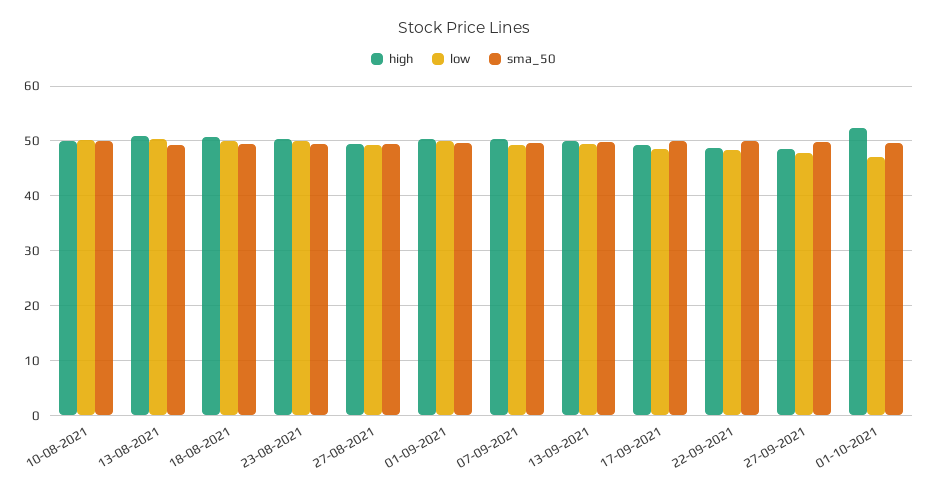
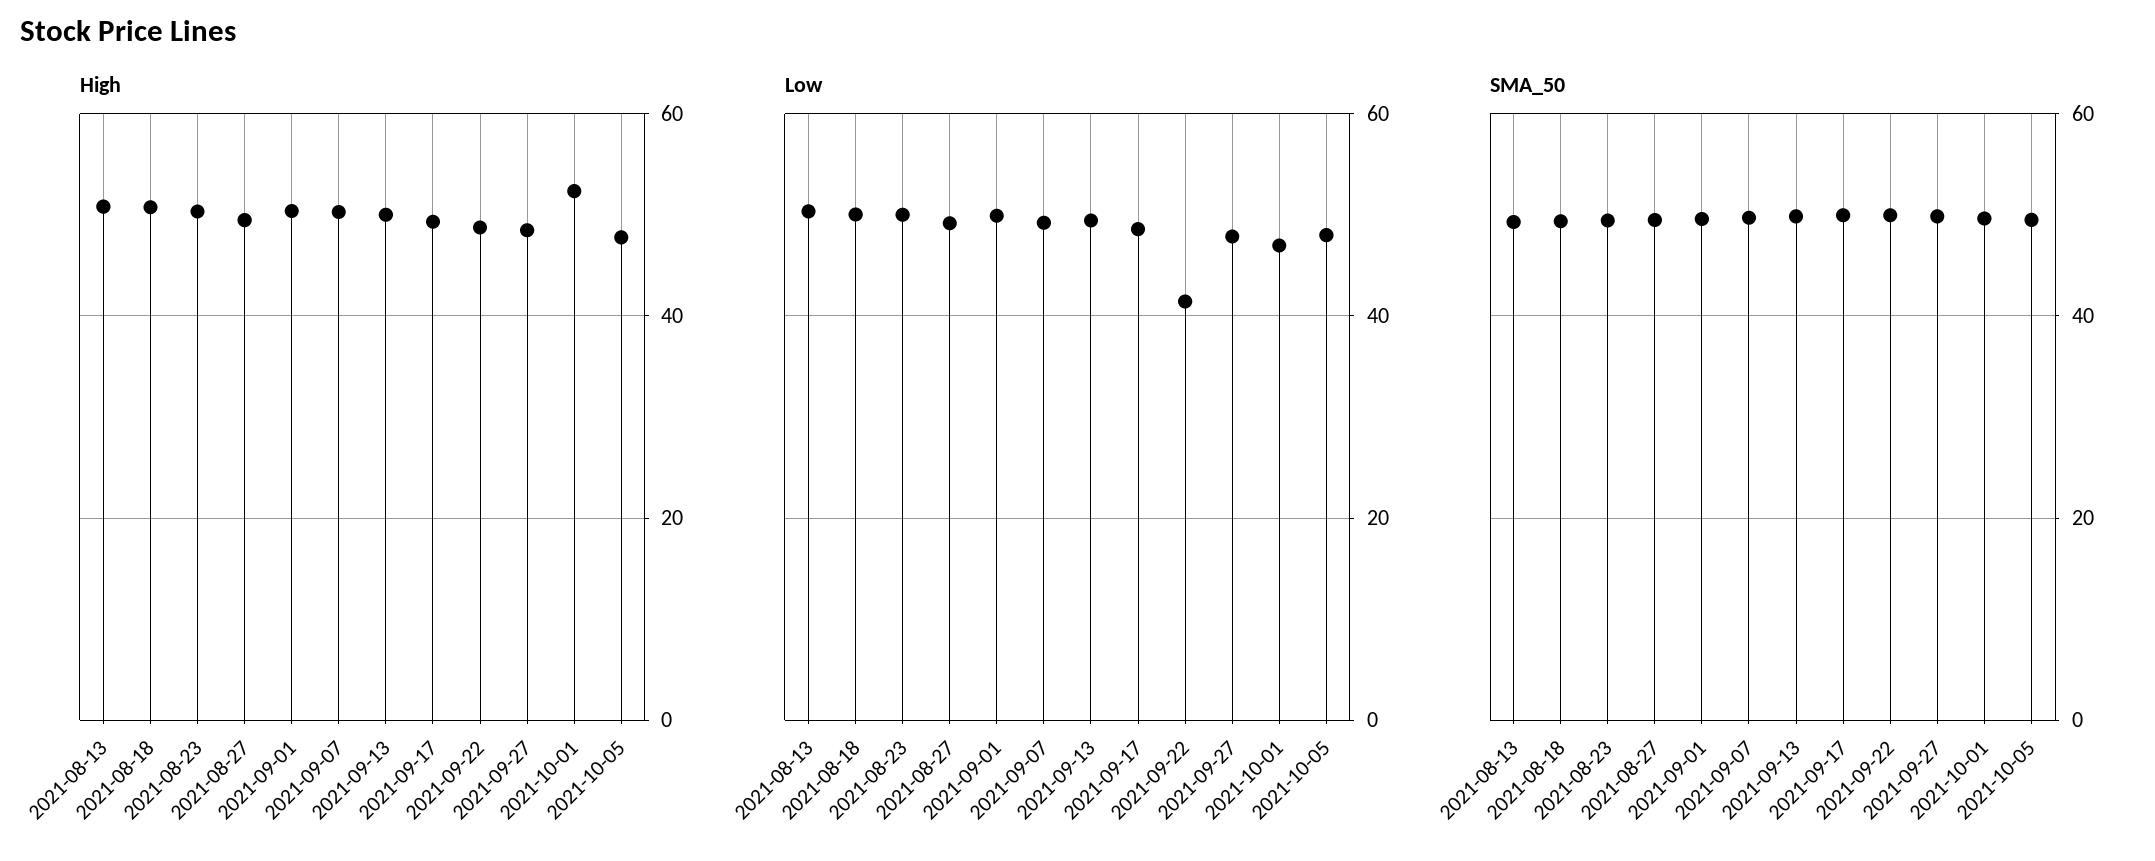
high, 10-08-2021: 50 -> none
low, 10-08-2021: 50 -> none
sma_50, 10-08-2021: 50 -> none
low, 22-09-2021: 48 -> 42
high, 2021-10-05: none -> 48
low, 2021-10-05: none -> 48
sma_50, 2021-10-05: none -> 50

